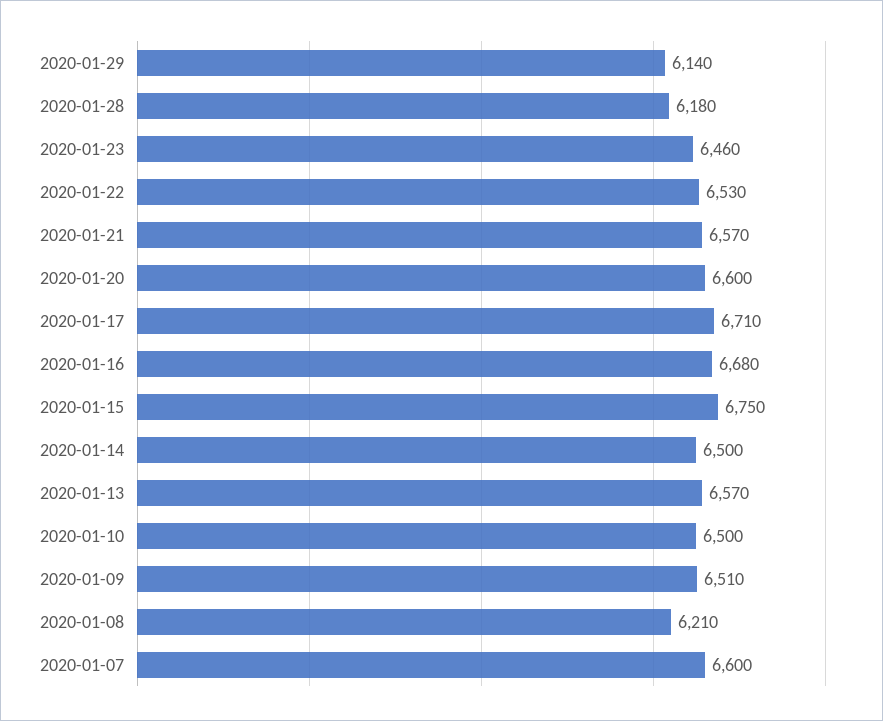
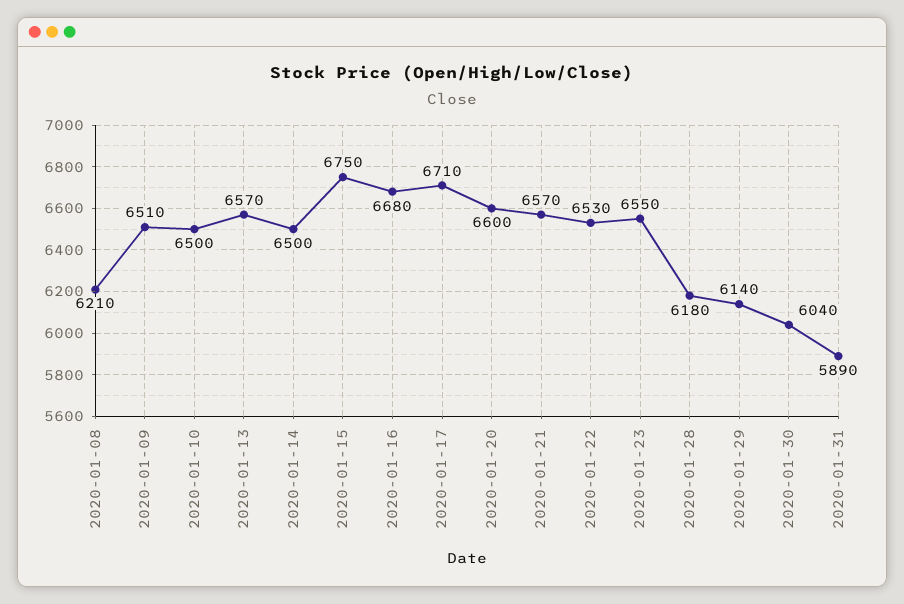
2020-01-23: 6460 -> 6550
2020-01-07: 6600 -> none
2020-01-30: none -> 6040
2020-01-31: none -> 5890

